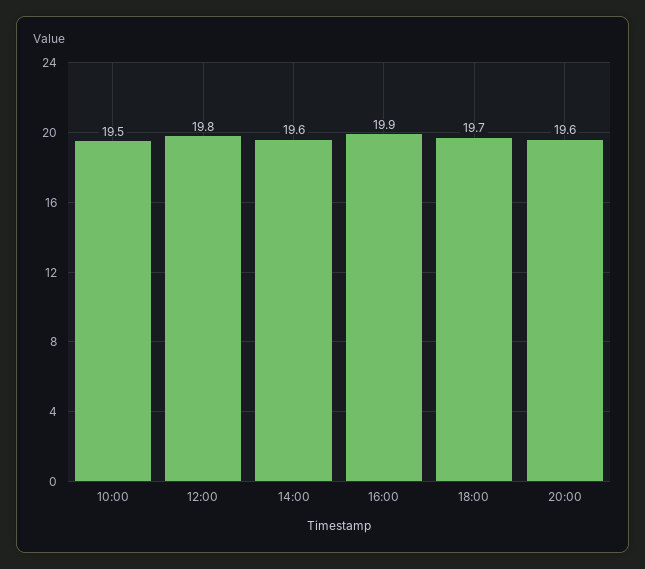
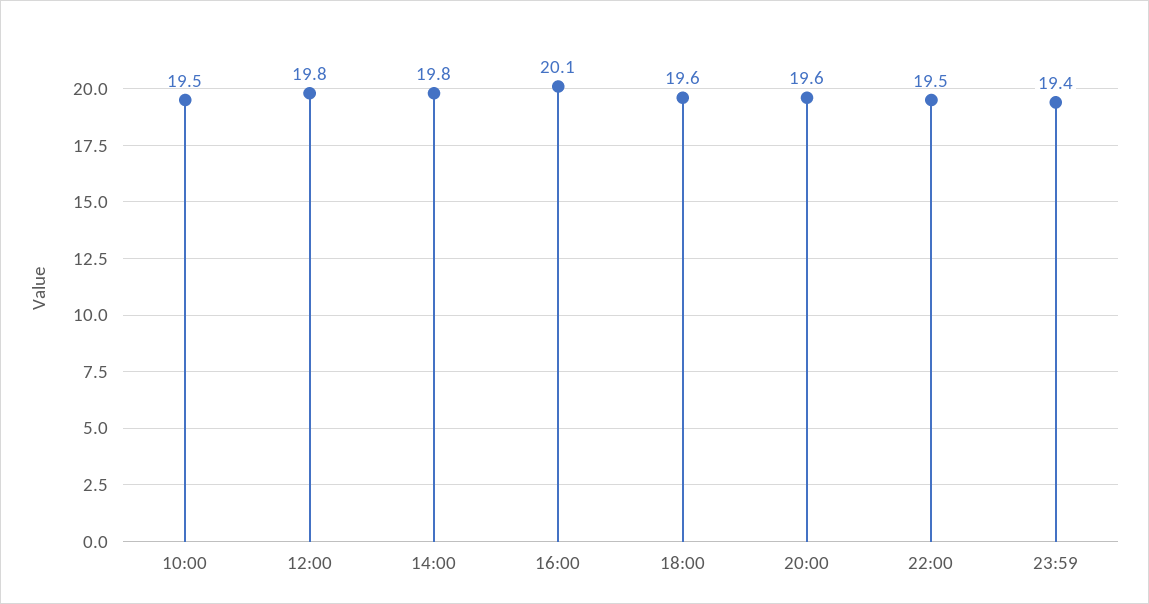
14:00: 19.6 -> 19.8
16:00: 19.9 -> 20.1
18:00: 19.7 -> 19.6
22:00: none -> 19.5
23:59: none -> 19.4

